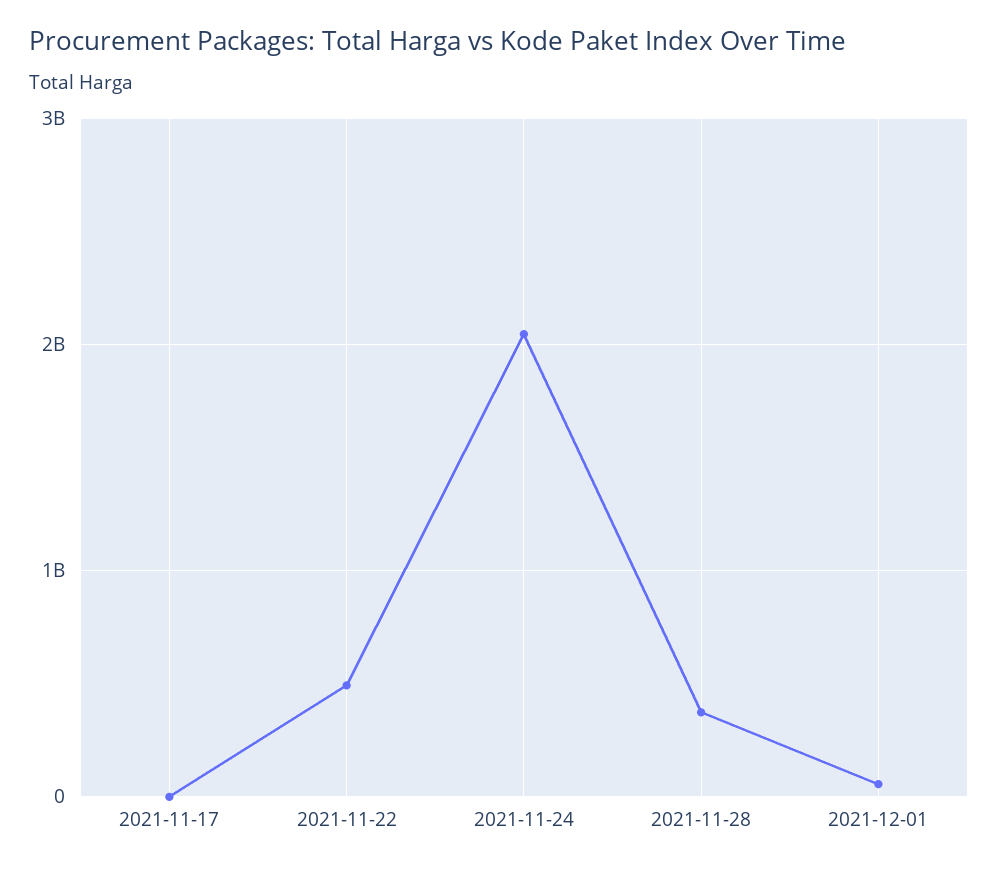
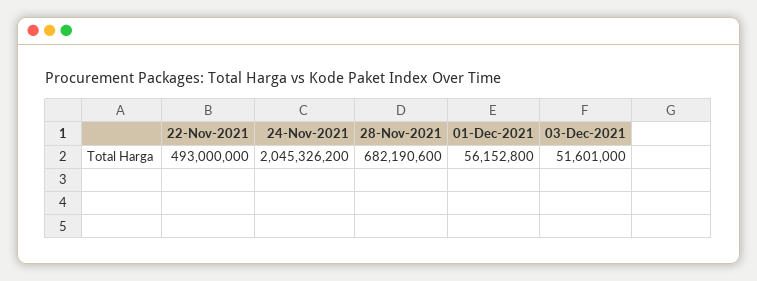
2021-11-17: 0 -> none
2021-11-28: 400000000 -> 682190600
03-Dec-2021: none -> 51601000

